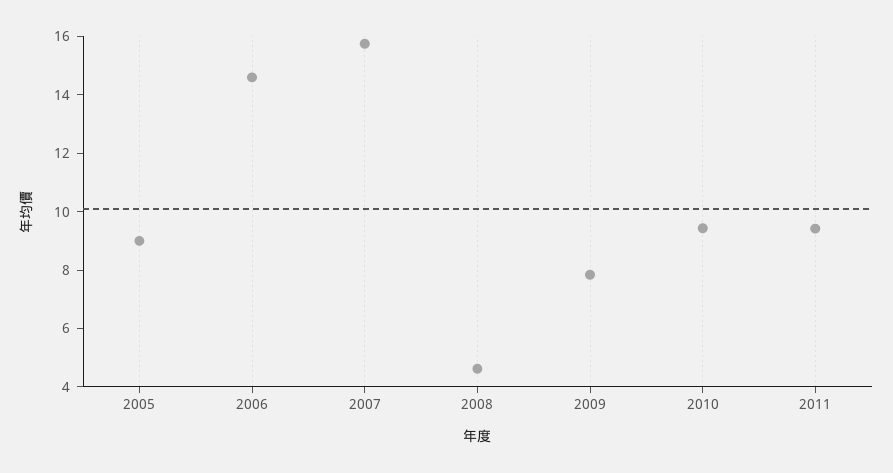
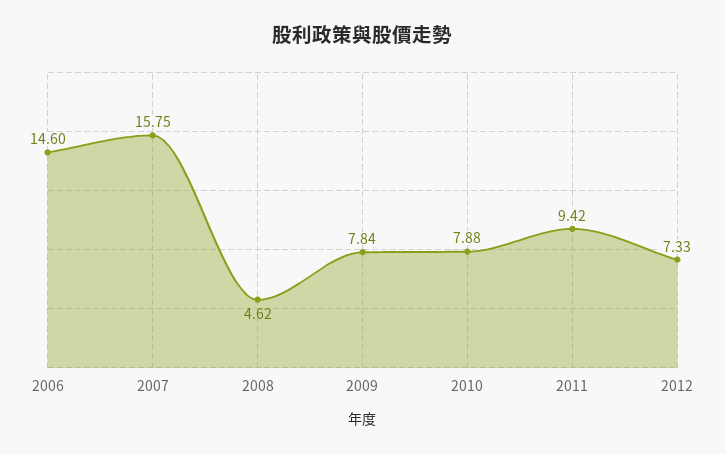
2005: 9 -> none
2010: 9.5 -> 7.88
2012: none -> 7.33

